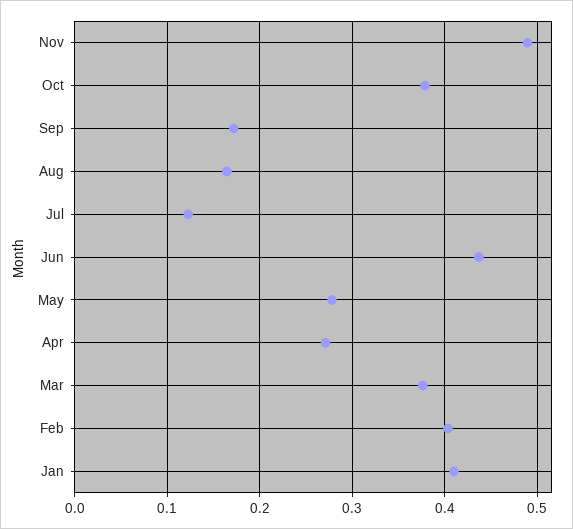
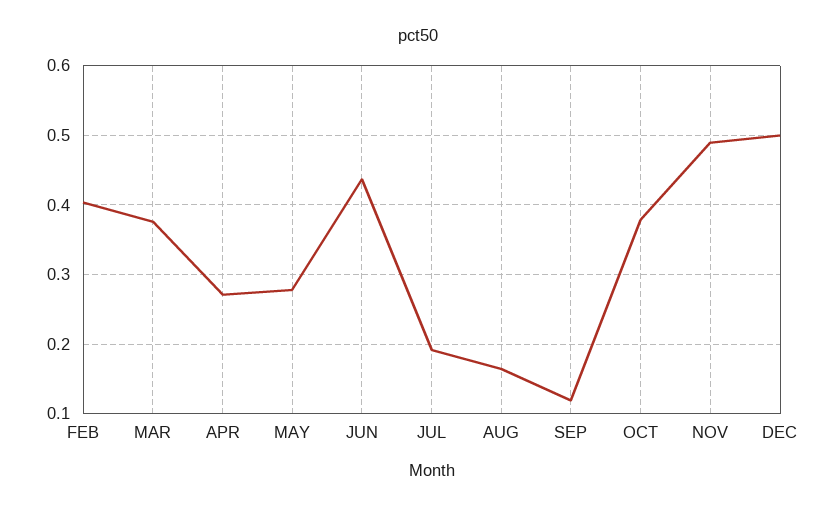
Sep: 0.17 -> 0.12
Jul: 0.12 -> 0.19
Jan: 0.41 -> none
DEC: none -> 0.5

